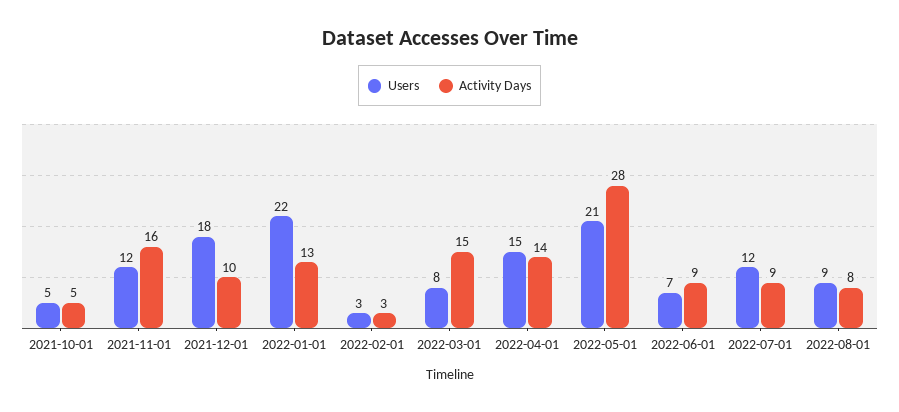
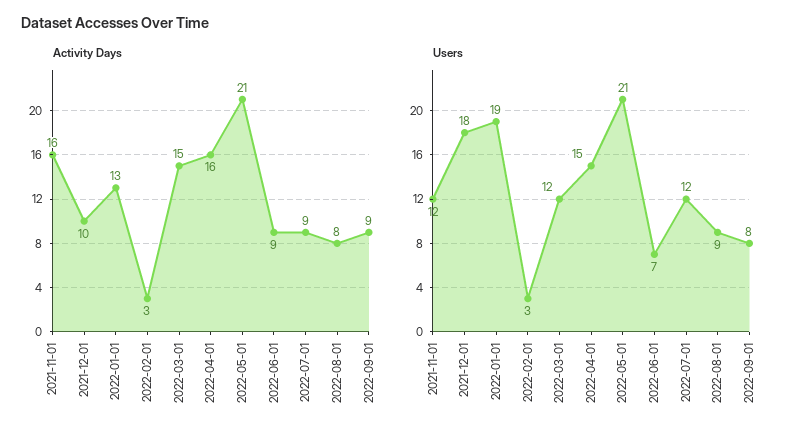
Users, 2021-10-01: 5 -> none
Activity Days, 2021-10-01: 5 -> none
Users, 2022-01-01: 22 -> 19
Users, 2022-03-01: 8 -> 12
Activity Days, 2022-04-01: 14 -> 16
Activity Days, 2022-05-01: 28 -> 21
Activity Days, 2022-09-01: none -> 9
Users, 2022-09-01: none -> 8

